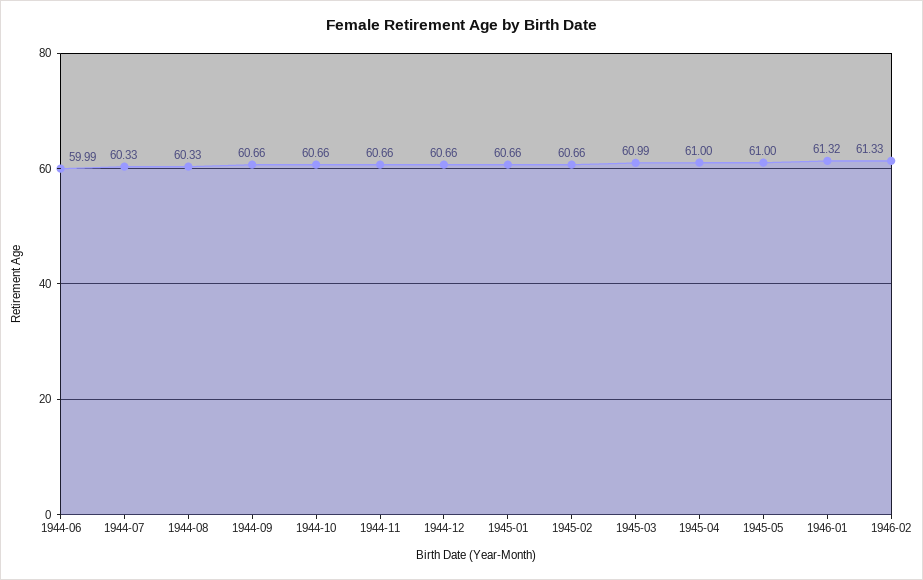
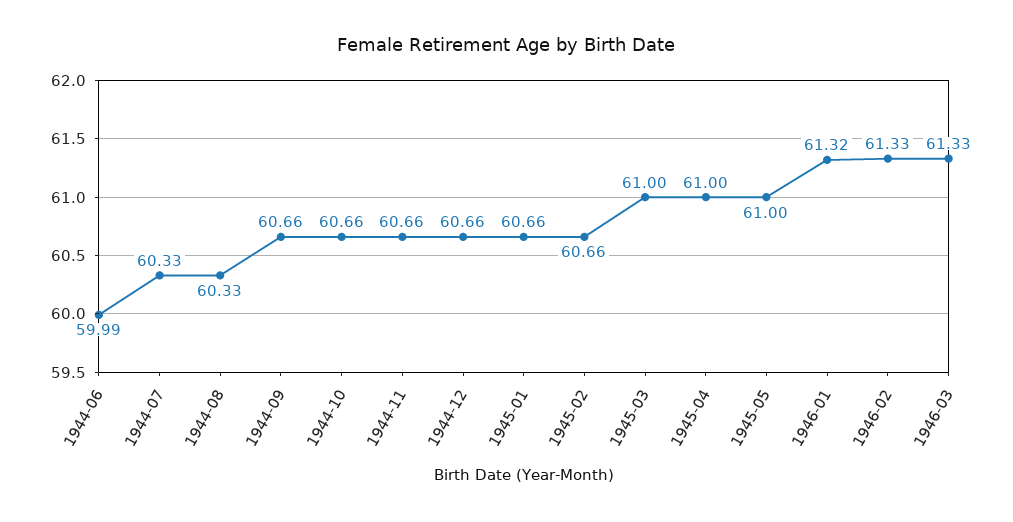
1945-03: 60.99 -> 61
1946-03: none -> 61.33

